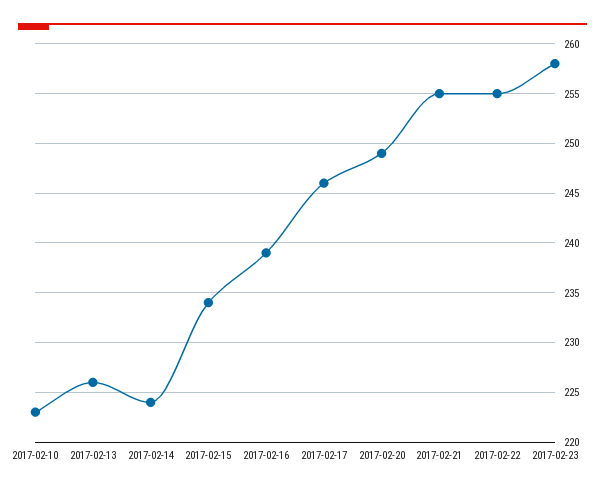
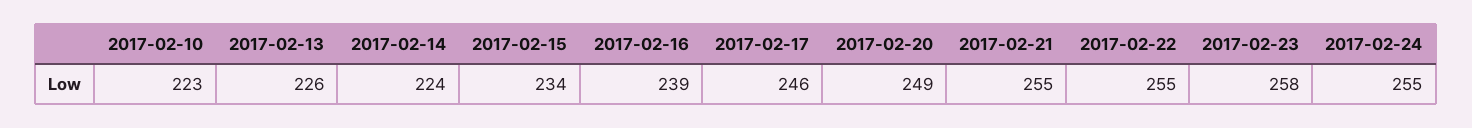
2017-02-24: none -> 255

